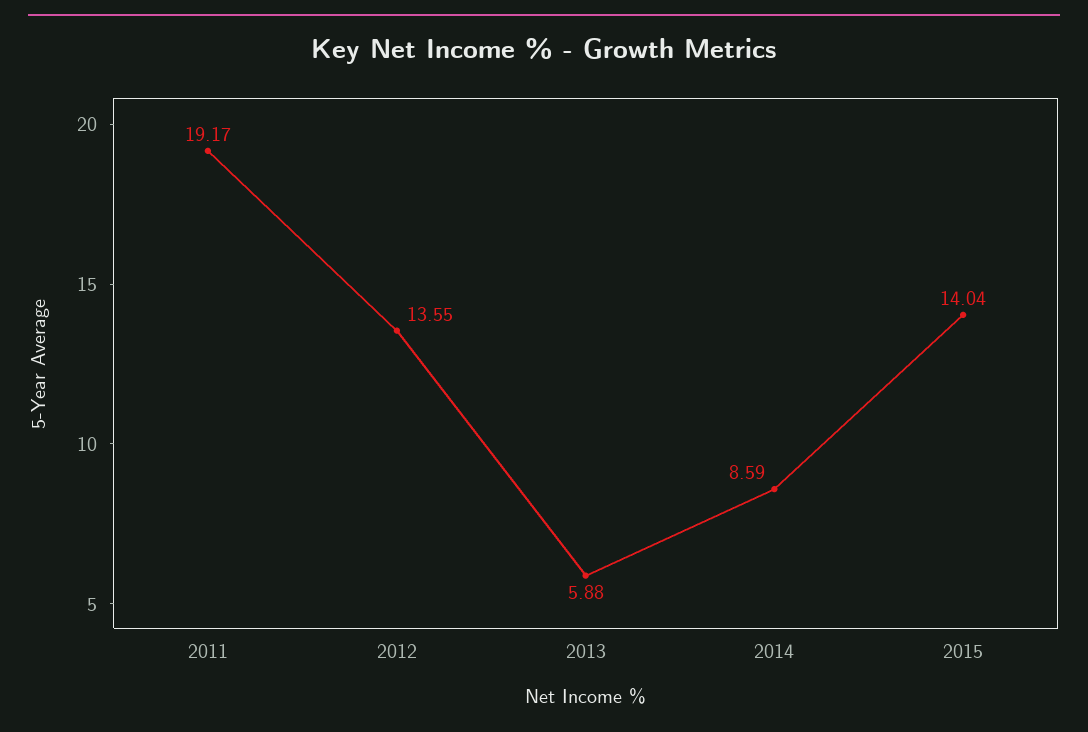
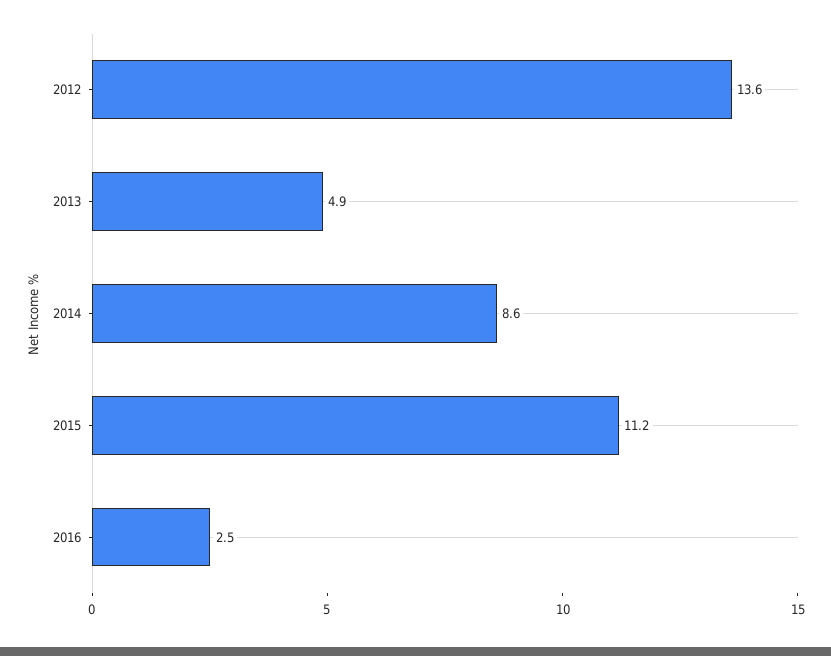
2011: 19.17 -> none
2013: 5.88 -> 4.9
2015: 14.04 -> 11.2
2016: none -> 2.5

